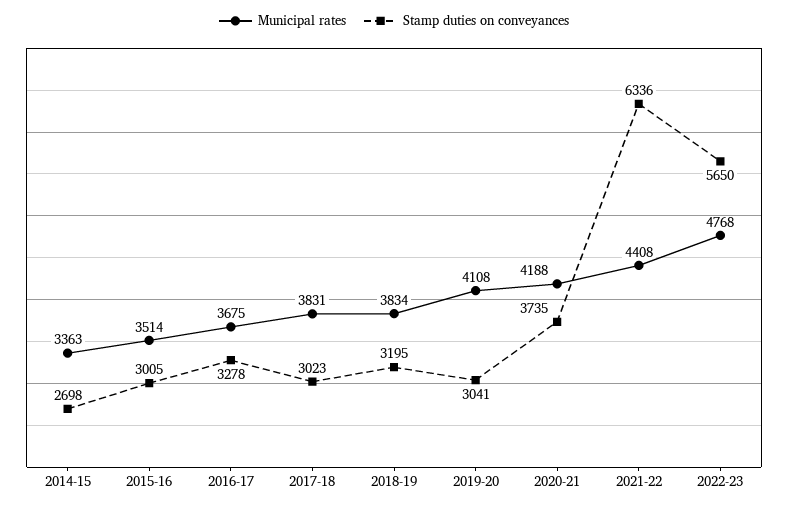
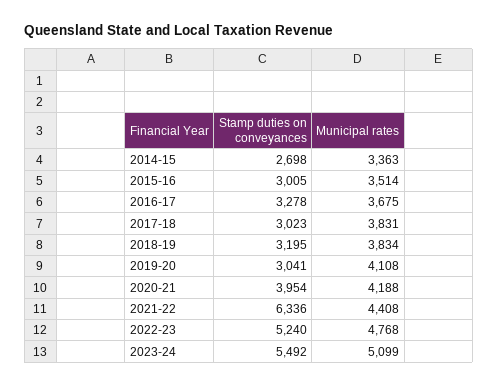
Stamp duties on conveyances, 2020-21: 3735 -> 3954
Stamp duties on conveyances, 2022-23: 5650 -> 5240
Stamp duties on conveyances, 2023-24: none -> 5492
Municipal rates, 2023-24: none -> 5099

